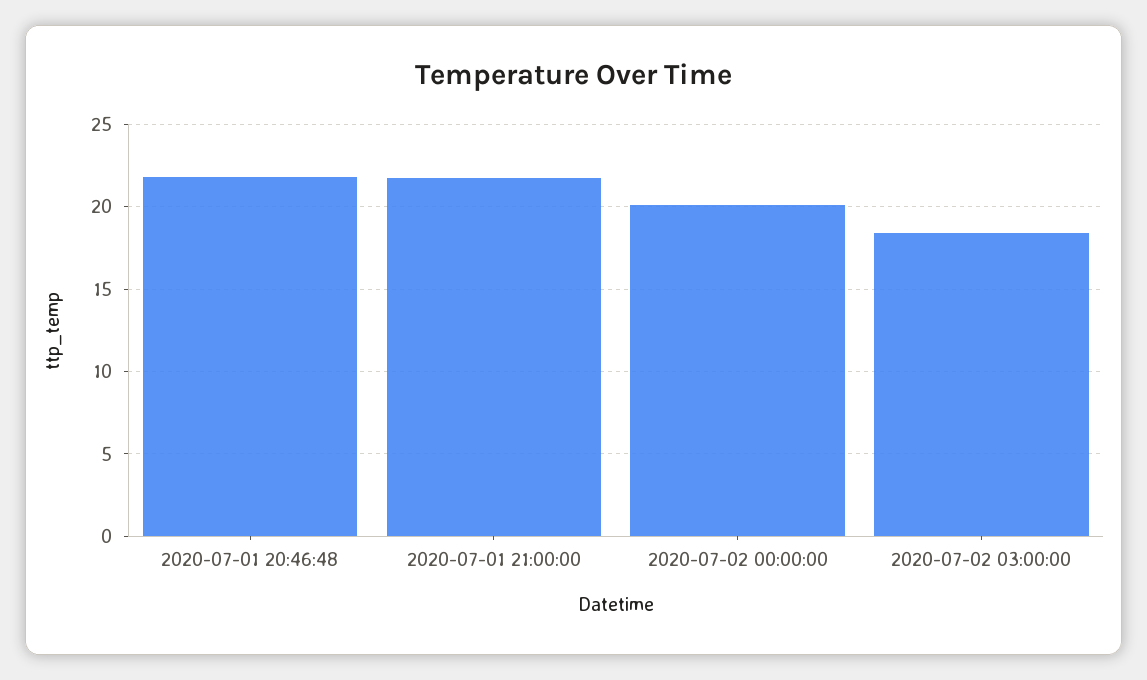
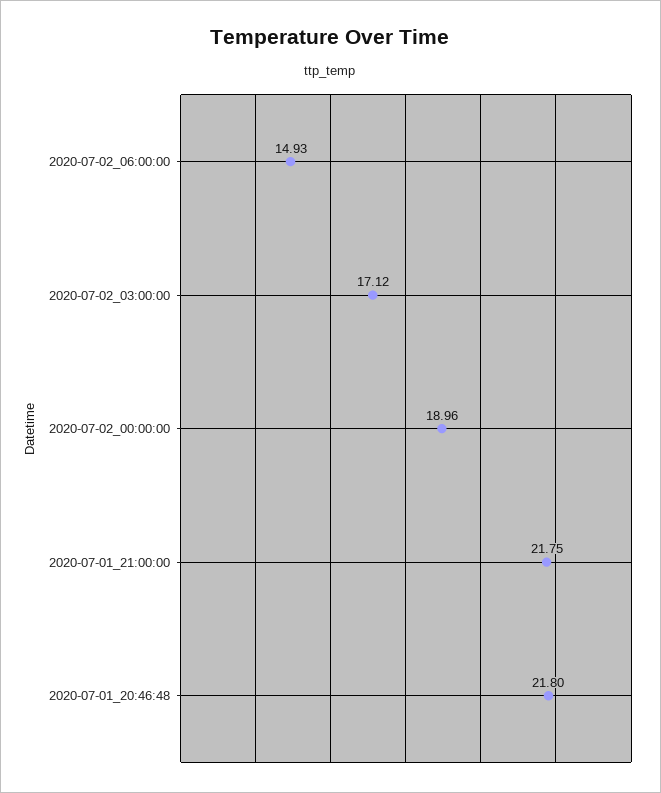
2020-07-02 00:00:00: 20 -> 18.96
2020-07-02 03:00:00: 18.5 -> 17.12
2020-07-02_06:00:00: none -> 14.93

